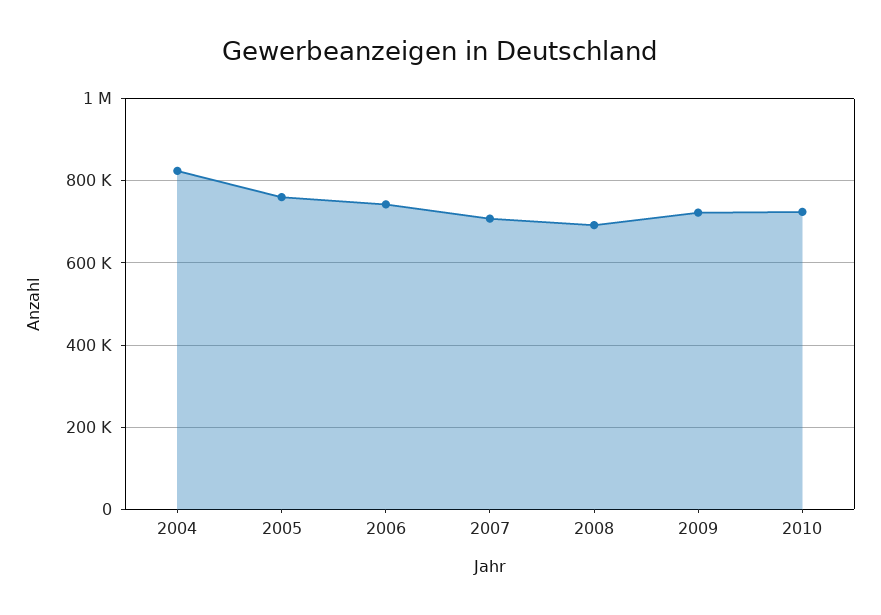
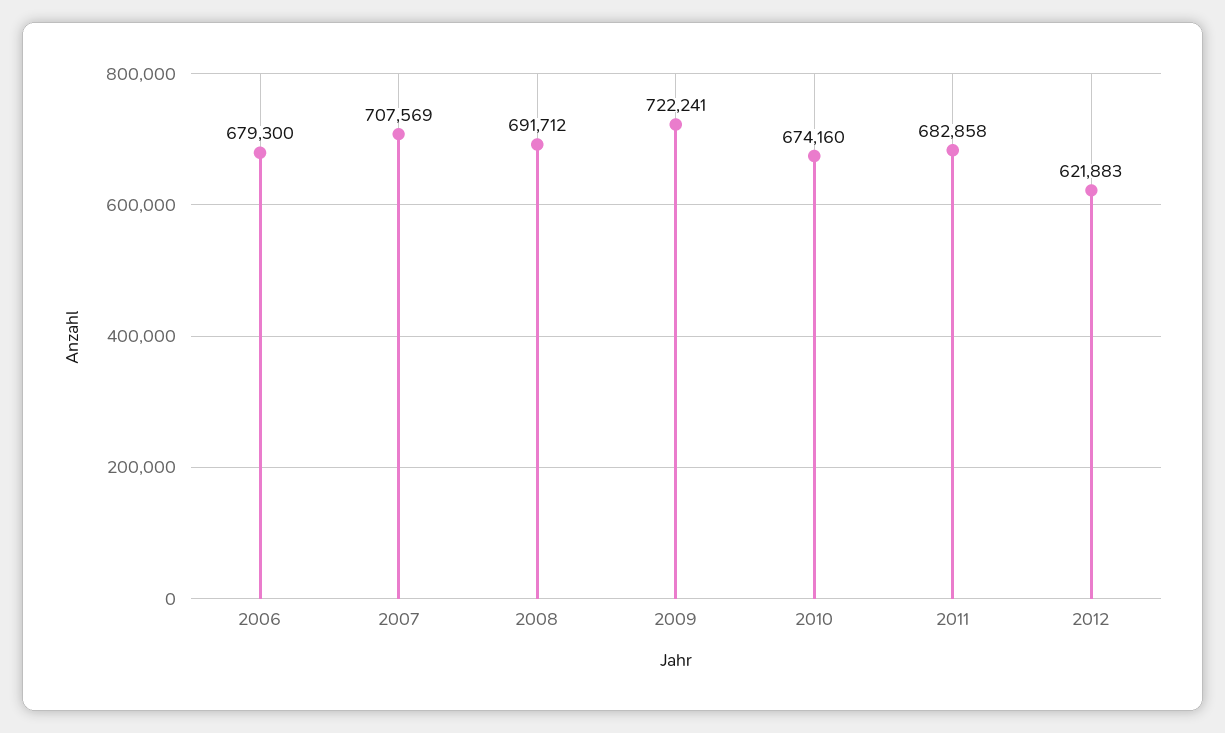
2004: 820000 -> none
2005: 760000 -> none
2006: 740000 -> 679300
2010: 720000 -> 674160
2011: none -> 682858
2012: none -> 621883

